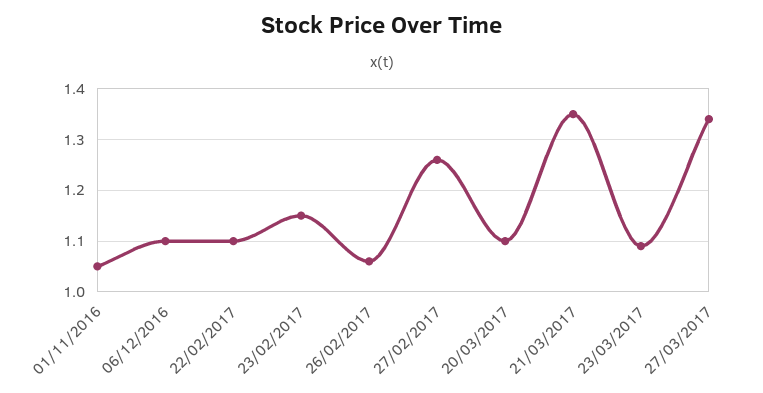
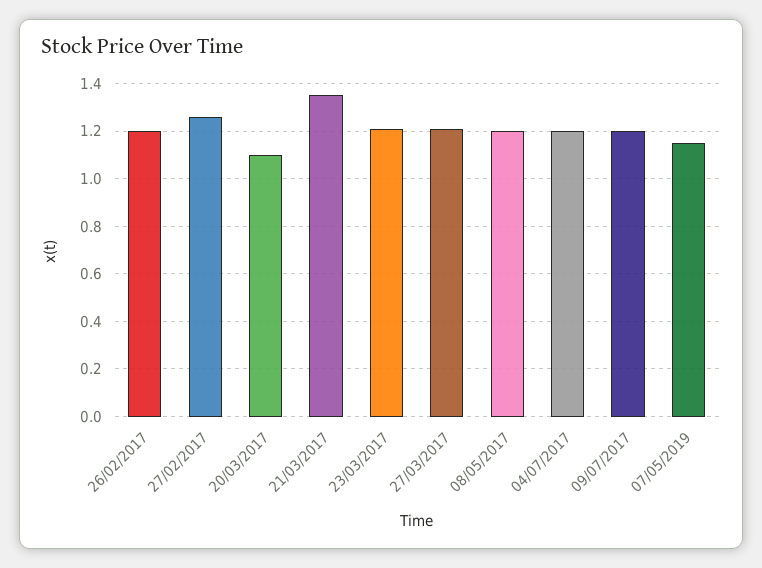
01/11/2016: 1.05 -> none
06/12/2016: 1.1 -> none
22/02/2017: 1.1 -> none
23/02/2017: 1.15 -> none
26/02/2017: 1.05 -> 1.2
23/03/2017: 1.1 -> 1.2
27/03/2017: 1.35 -> 1.2
08/05/2017: none -> 1.2
04/07/2017: none -> 1.2
09/07/2017: none -> 1.2
07/05/2019: none -> 1.15

